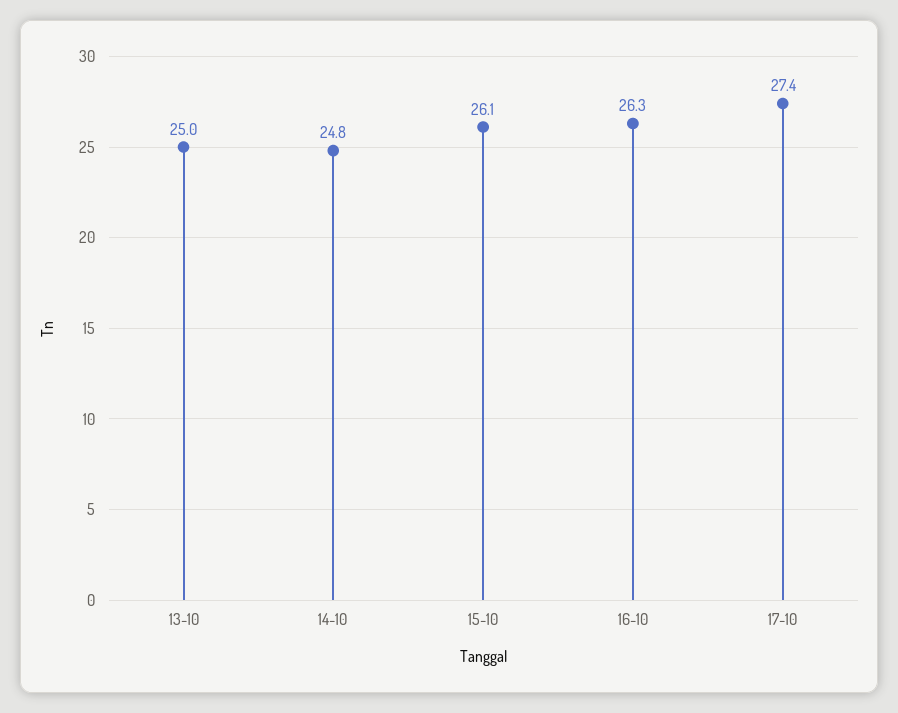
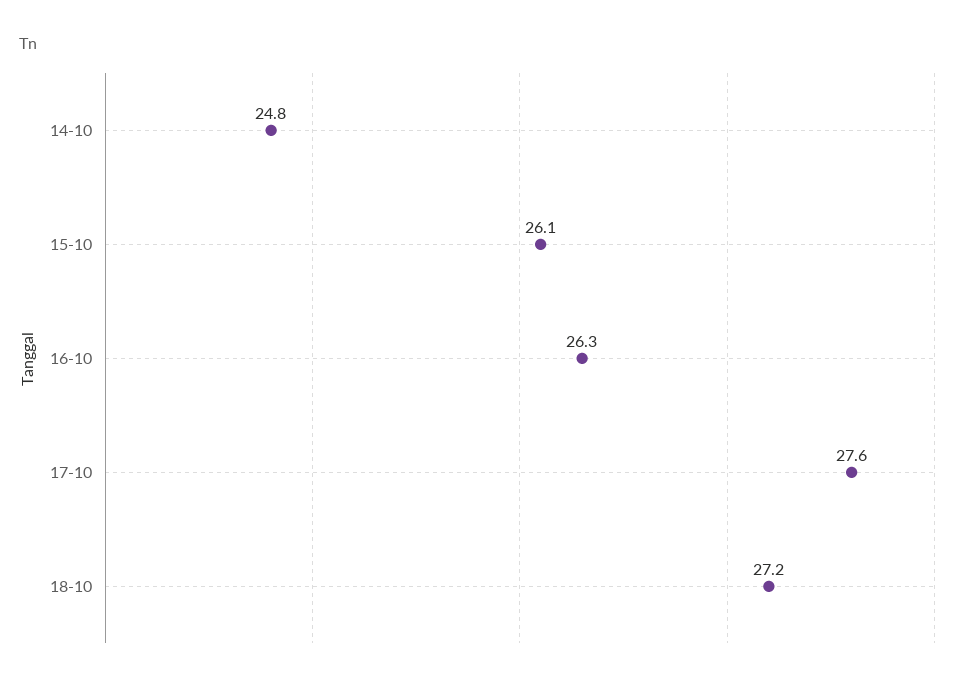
13-10: 25 -> none
17-10: 27.4 -> 27.6
18-10: none -> 27.2

